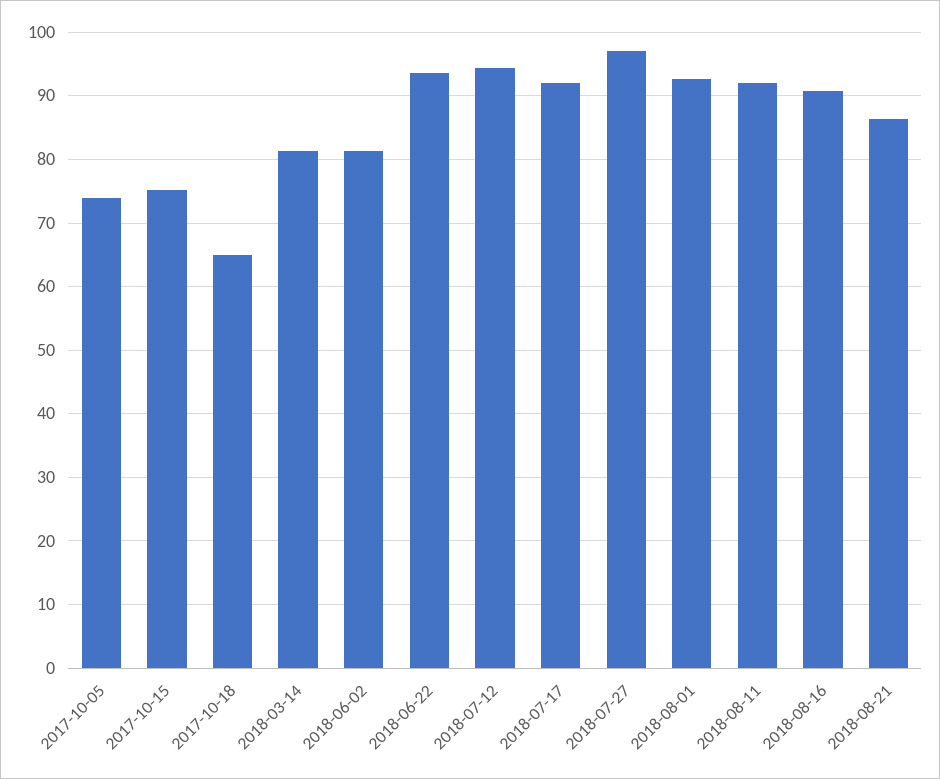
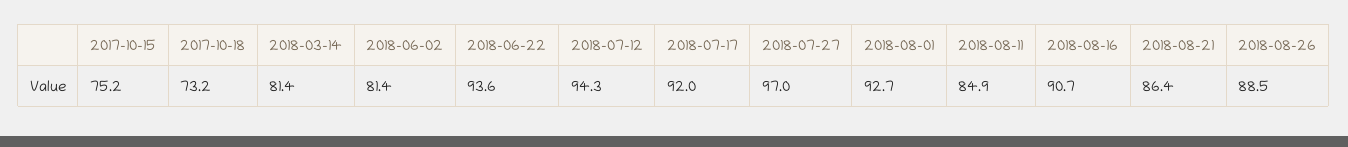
2017-10-05: 74 -> none
2017-10-18: 65 -> 73.2
2018-08-11: 92 -> 84.9
2018-08-26: none -> 88.5

